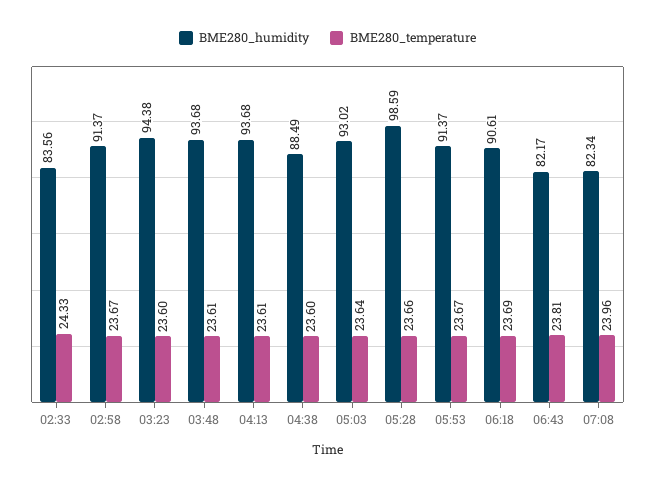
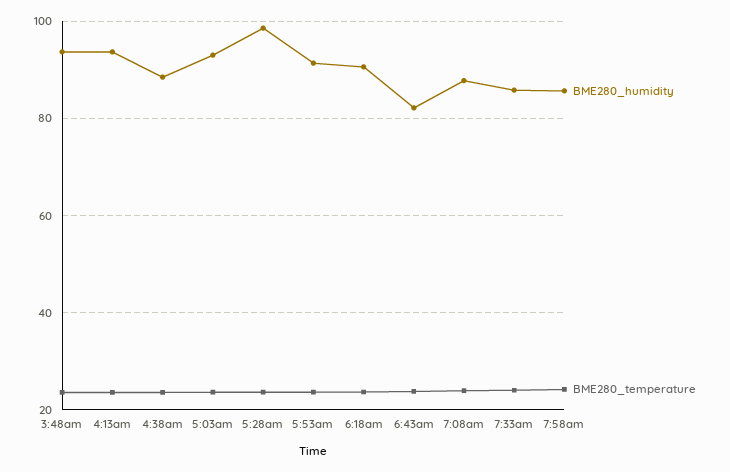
BME280_humidity, 02:33: 83.56 -> none
BME280_temperature, 02:33: 24.33 -> none
BME280_humidity, 02:58: 91.37 -> none
BME280_temperature, 02:58: 23.67 -> none
BME280_humidity, 03:23: 94.38 -> none
BME280_temperature, 03:23: 23.6 -> none
BME280_humidity, 07:08: 82.34 -> 88
BME280_humidity, 7:33am: none -> 86
BME280_temperature, 7:33am: none -> 24
BME280_humidity, 7:58am: none -> 86
BME280_temperature, 7:58am: none -> 24

